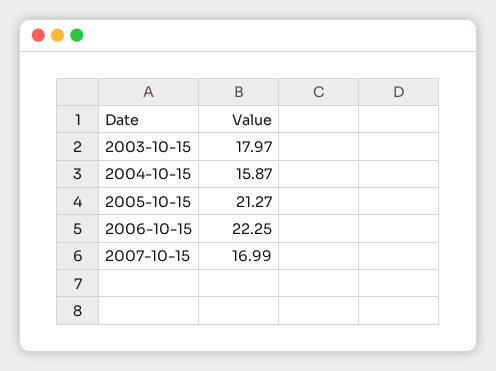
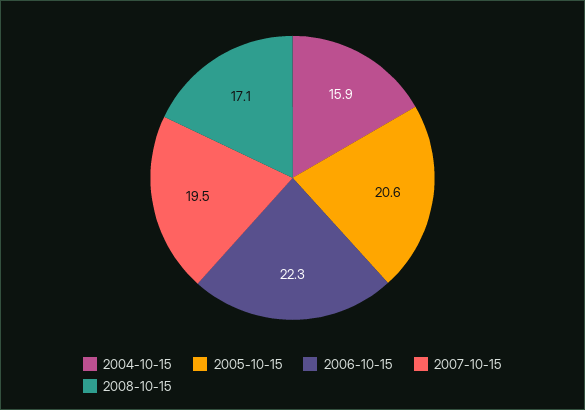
2003-10-15: 17.97 -> none
2005-10-15: 21.27 -> 20.6
2007-10-15: 16.99 -> 19.5
2008-10-15: none -> 17.1

